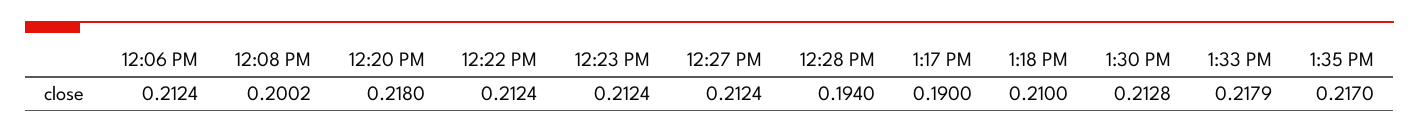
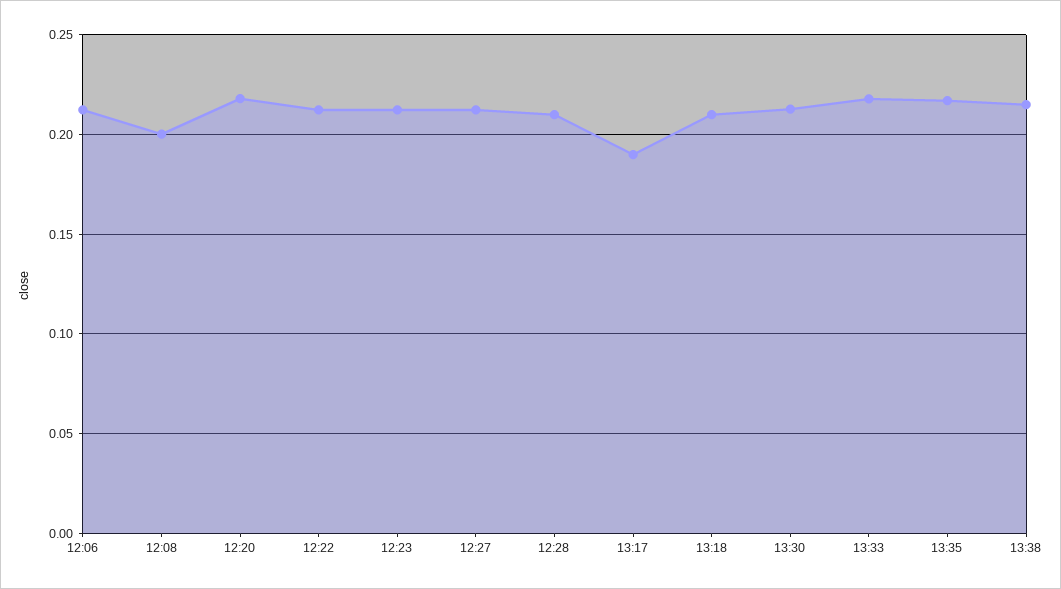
12:28 PM: 0.194 -> 0.21
13:38: none -> 0.215

